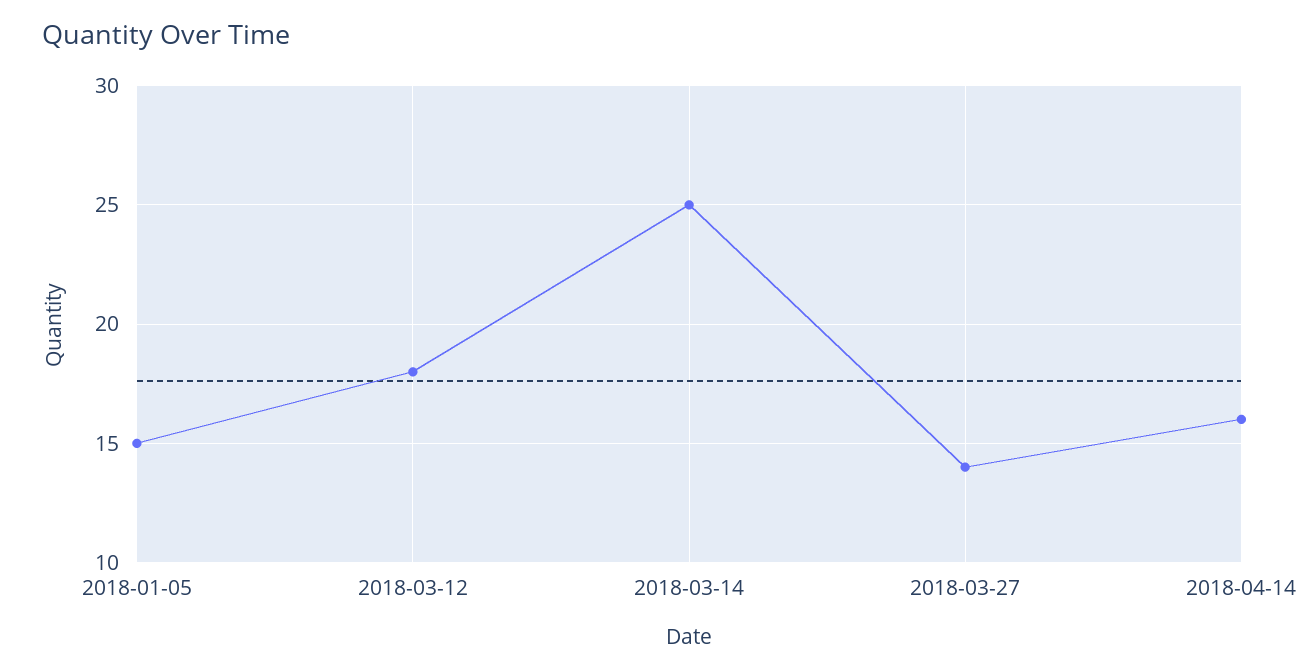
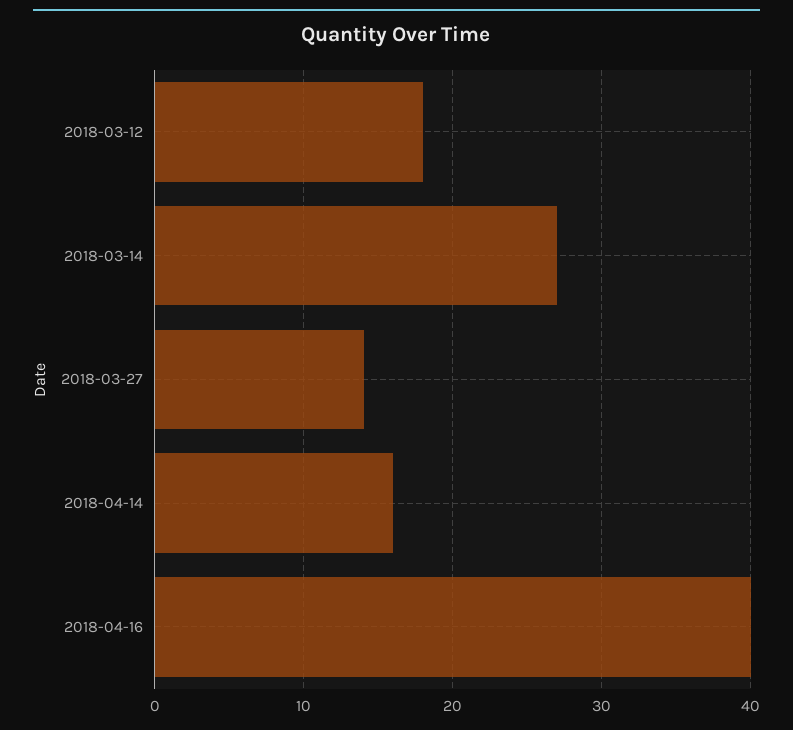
2018-01-05: 15 -> none
2018-03-14: 25 -> 27
2018-04-16: none -> 40

